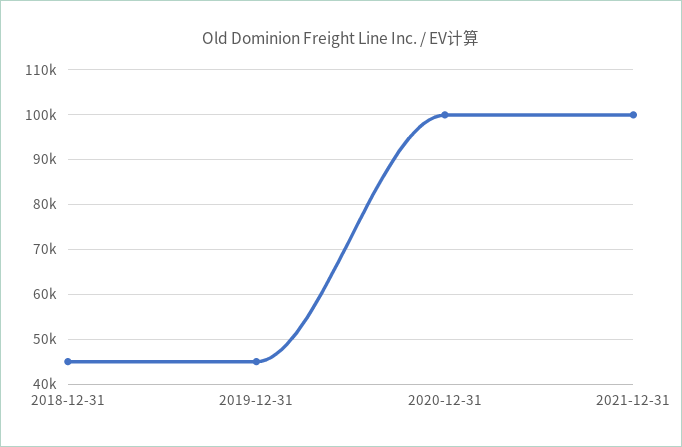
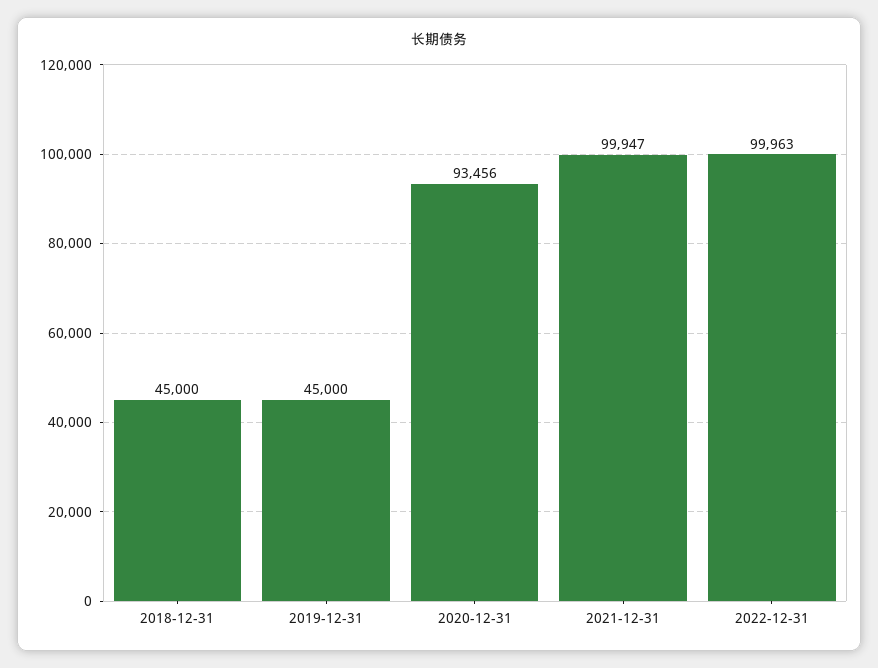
2020-12-31: 100000 -> 93456
2022-12-31: none -> 99963

